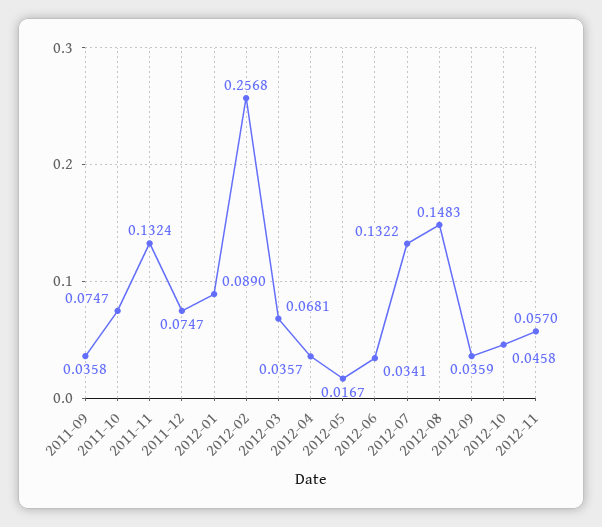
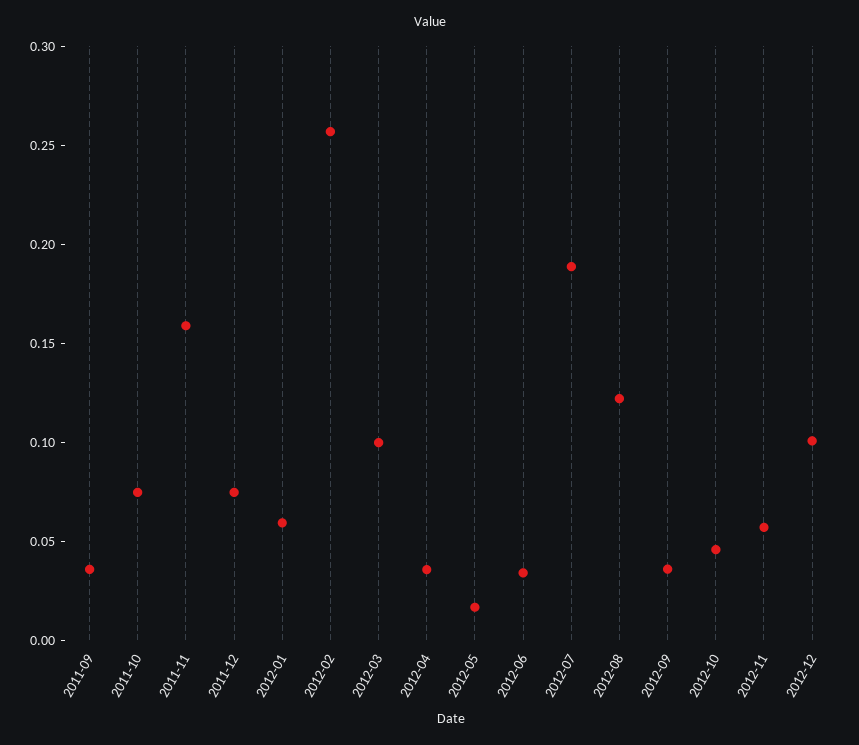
2011-11: 0.1324 -> 0.16
2012-01: 0.089 -> 0.06
2012-03: 0.0681 -> 0.1
2012-07: 0.1322 -> 0.19
2012-08: 0.1483 -> 0.12
2012-12: none -> 0.1

